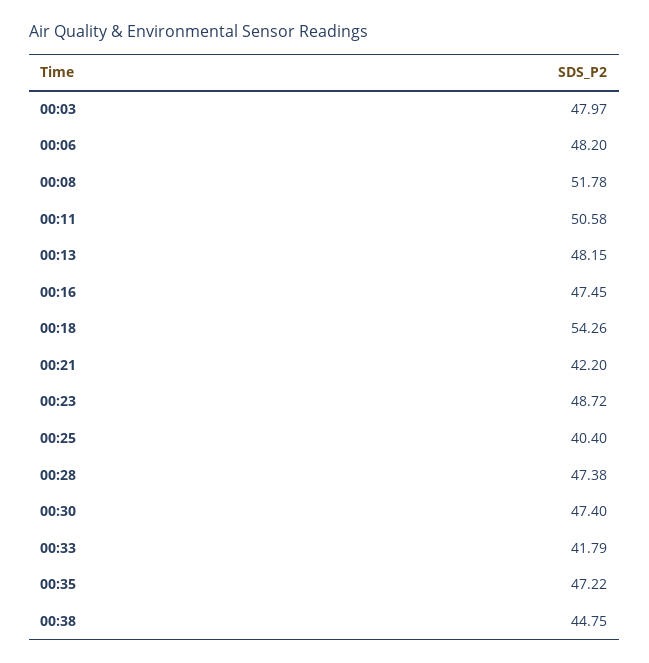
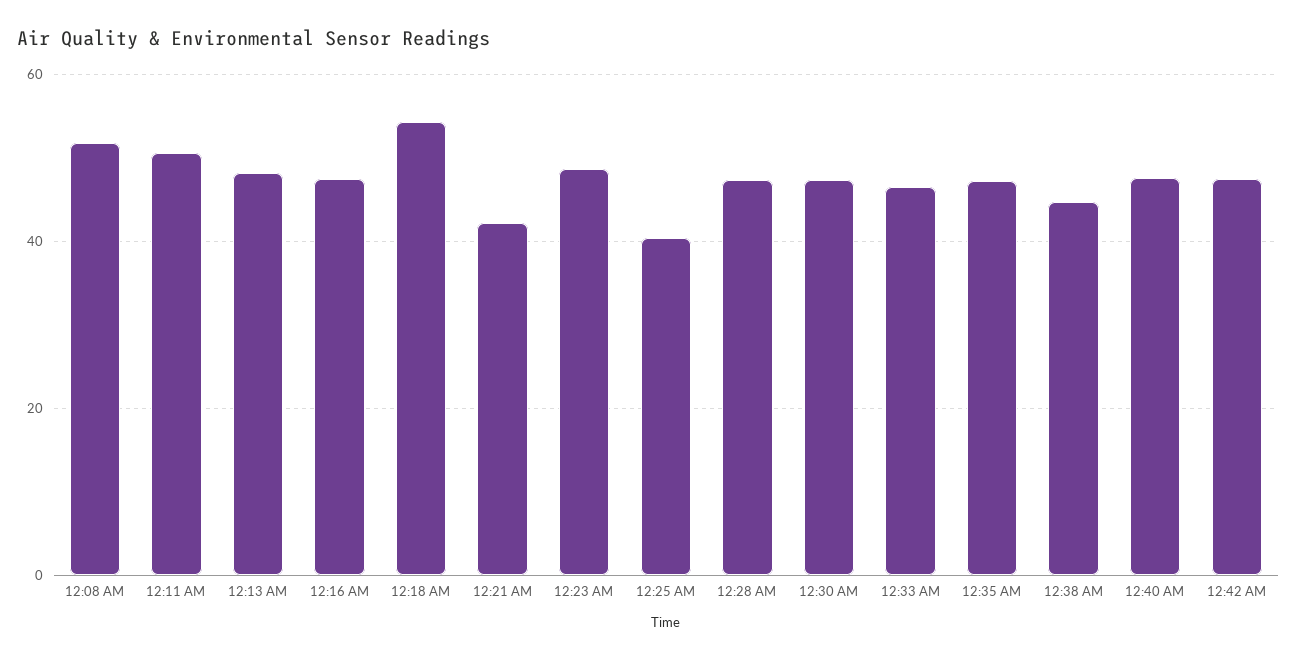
00:03: 47.97 -> none
00:06: 48.2 -> none
00:33: 41.79 -> 46
12:40 AM: none -> 48
12:42 AM: none -> 48

